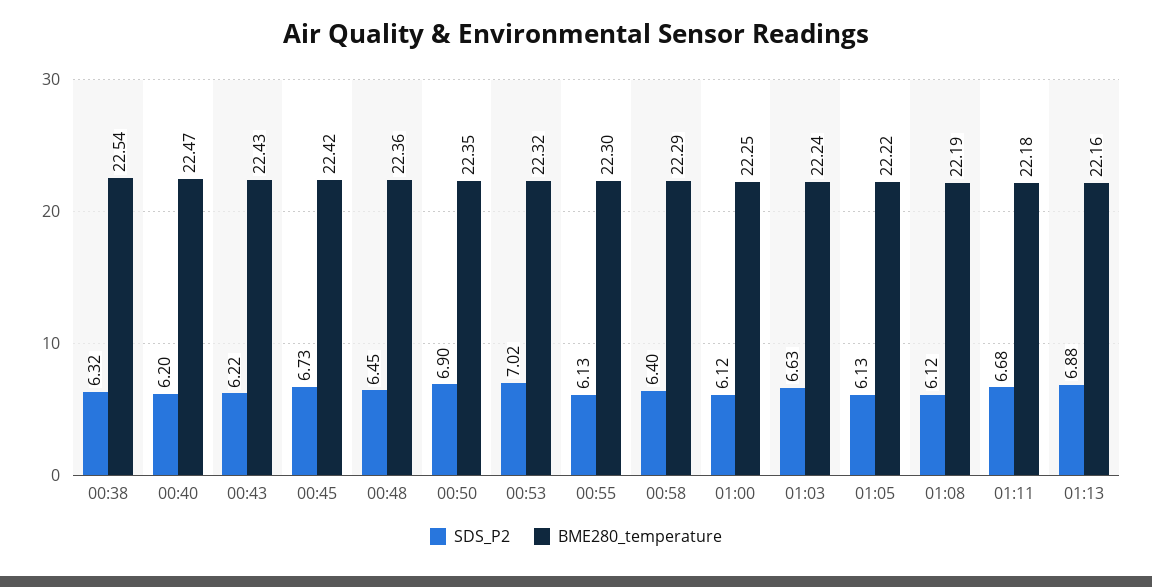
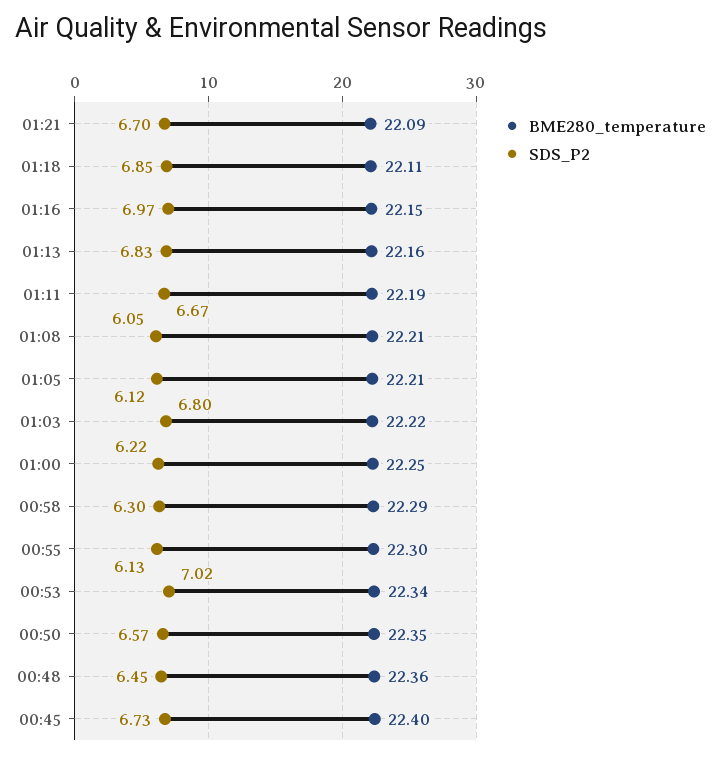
SDS_P2, 00:38: 6.32 -> none
BME280_temperature, 00:38: 22.54 -> none
SDS_P2, 00:40: 6.2 -> none
BME280_temperature, 00:40: 22.47 -> none
SDS_P2, 00:43: 6.22 -> none
BME280_temperature, 00:43: 22.43 -> none
BME280_temperature, 00:45: 22.42 -> 22.4
SDS_P2, 00:50: 6.9 -> 6.57
BME280_temperature, 00:53: 22.32 -> 22.34
SDS_P2, 00:58: 6.4 -> 6.3
SDS_P2, 01:00: 6.12 -> 6.22
SDS_P2, 01:03: 6.63 -> 6.8
BME280_temperature, 01:03: 22.24 -> 22.22
SDS_P2, 01:05: 6.13 -> 6.12
BME280_temperature, 01:05: 22.22 -> 22.21
SDS_P2, 01:08: 6.12 -> 6.05
BME280_temperature, 01:08: 22.19 -> 22.21
SDS_P2, 01:11: 6.68 -> 6.67
BME280_temperature, 01:11: 22.18 -> 22.19
SDS_P2, 01:13: 6.88 -> 6.83
BME280_temperature, 01:21: none -> 22.09
SDS_P2, 01:21: none -> 6.7
BME280_temperature, 01:18: none -> 22.11
SDS_P2, 01:18: none -> 6.85
BME280_temperature, 01:16: none -> 22.15
SDS_P2, 01:16: none -> 6.97

